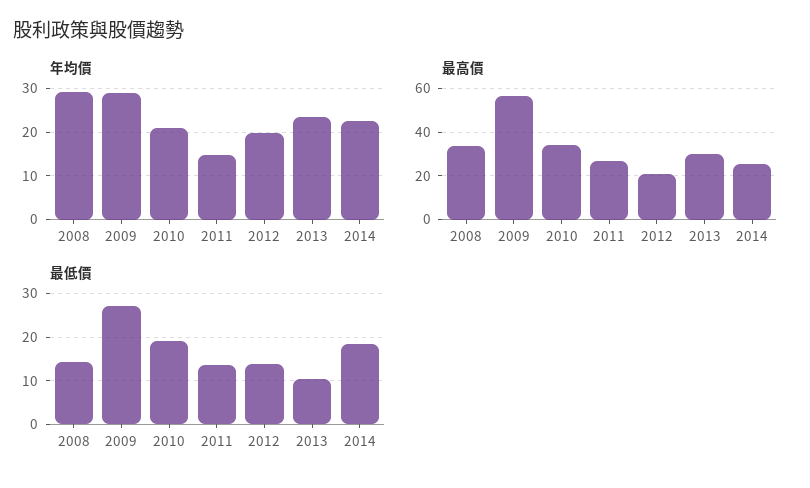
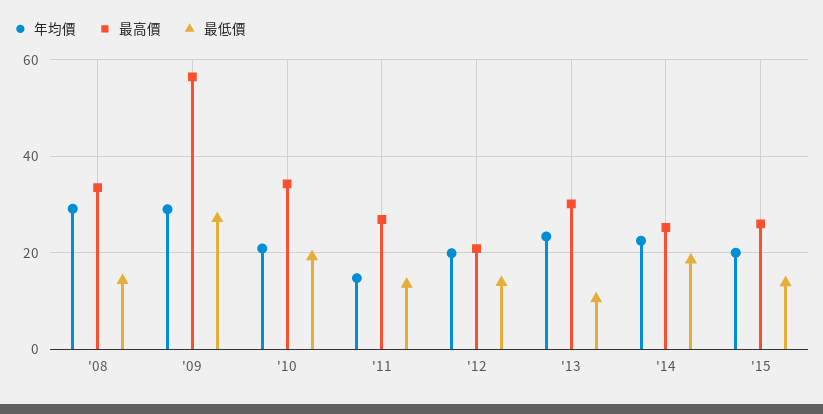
年均價, '15: none -> 20
最高價, '15: none -> 26
最低價, '15: none -> 14

